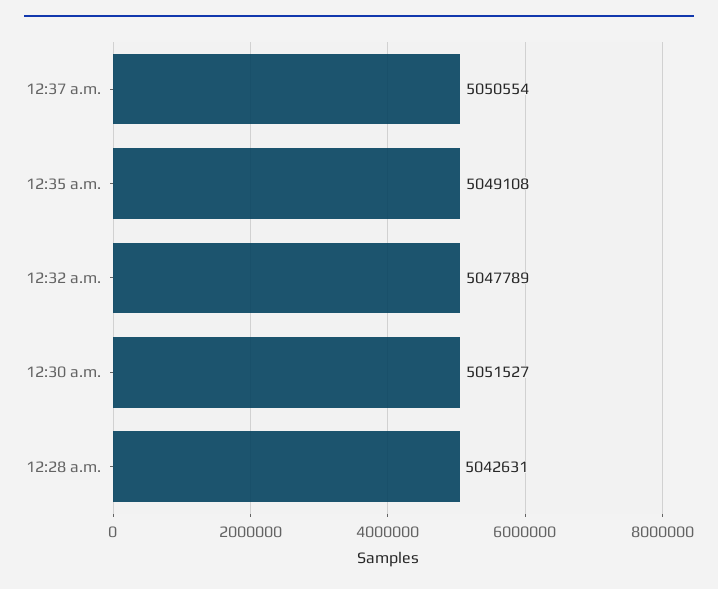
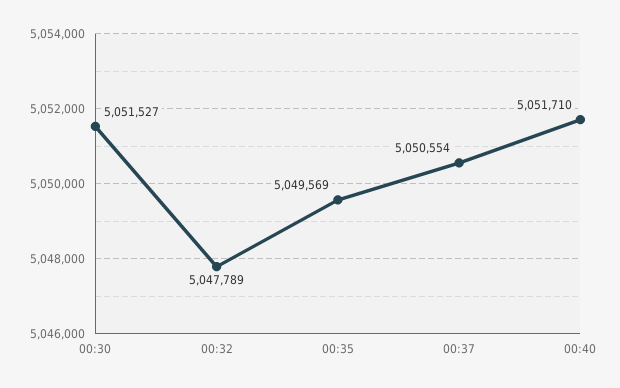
12:35 a.m.: 5049108 -> 5049569
12:28 a.m.: 5042631 -> none
00:40: none -> 5051710

